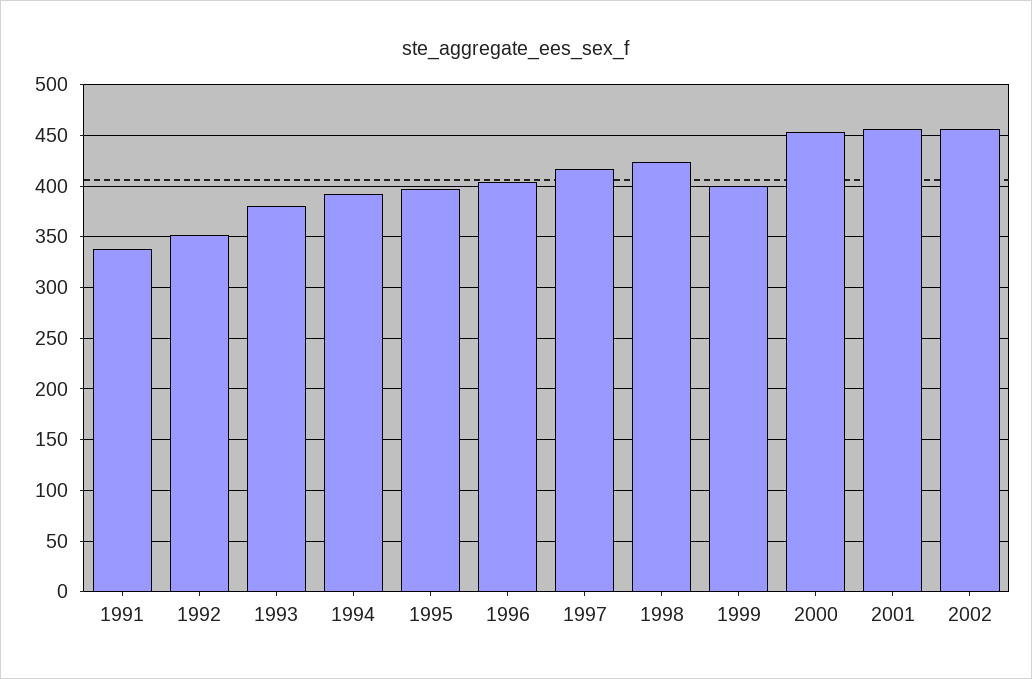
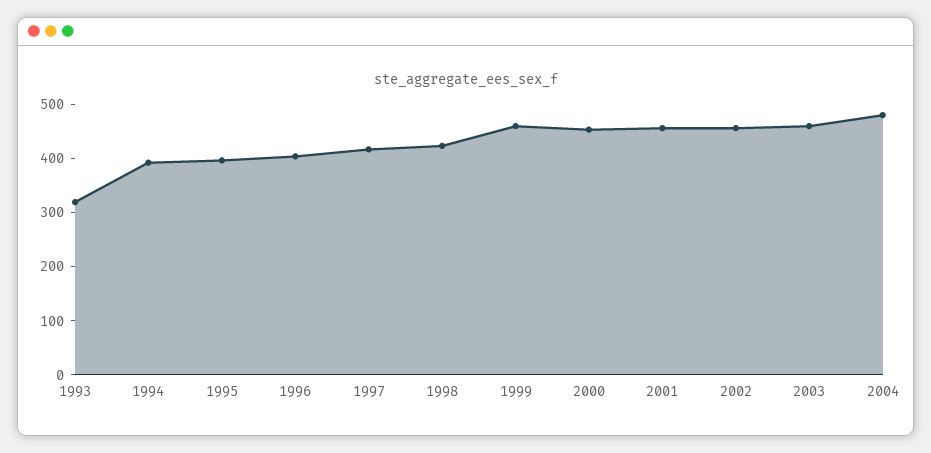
1991: 340 -> none
1992: 350 -> none
1993: 380 -> 320
1999: 400 -> 460
2003: none -> 460
2004: none -> 480

